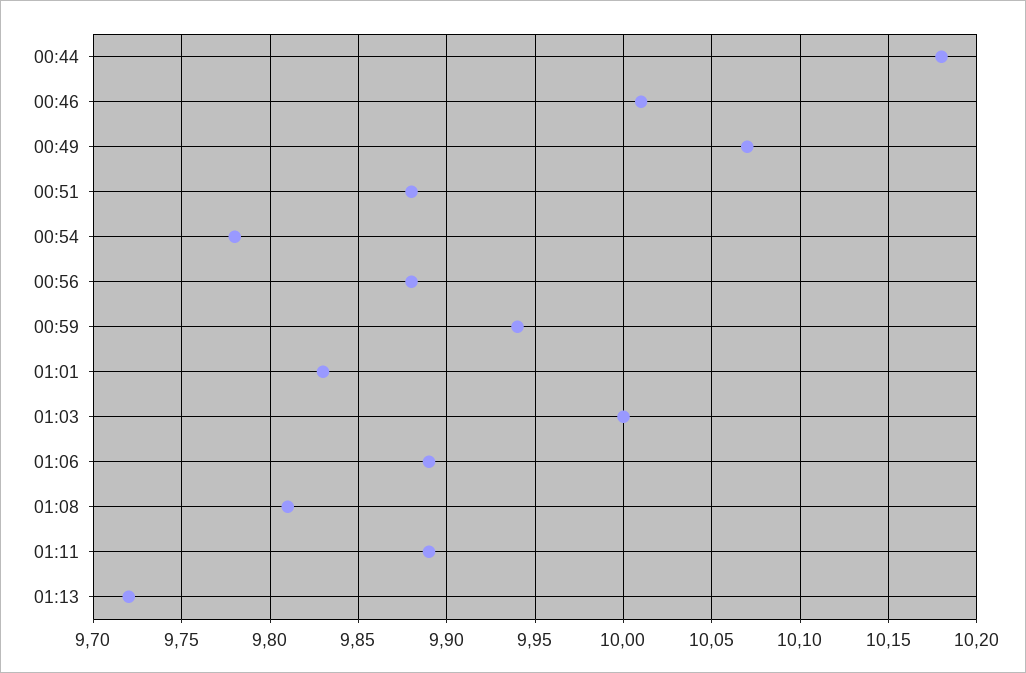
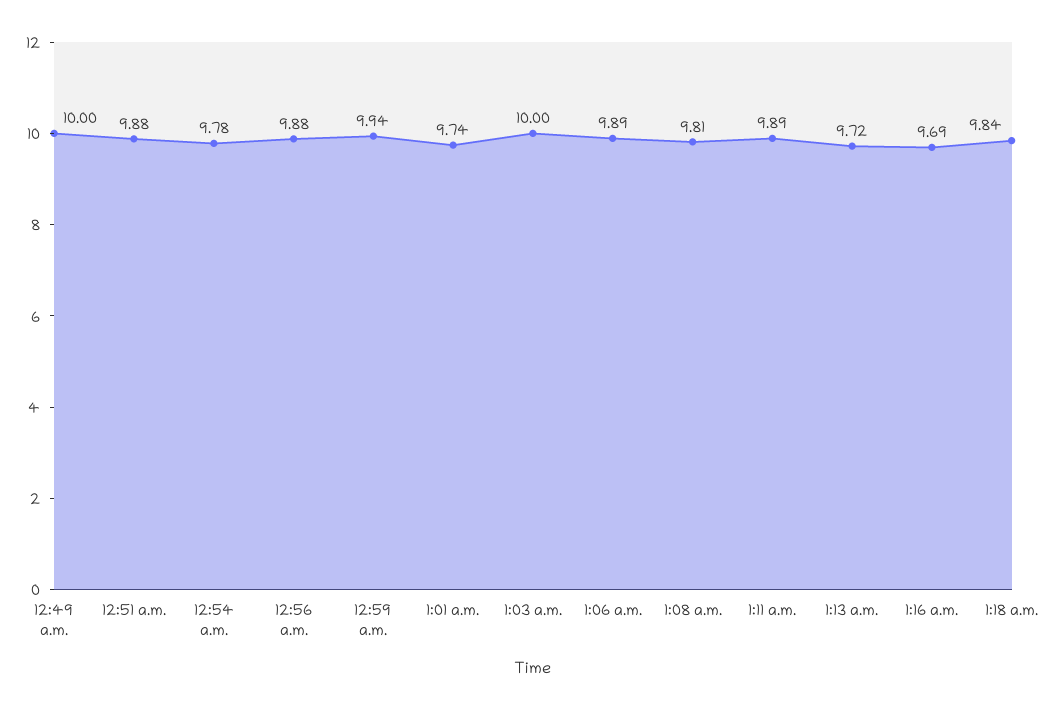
00:44: 10.18 -> none
00:46: 10.01 -> none
00:49: 10.07 -> 10
01:01: 9.83 -> 9.74
1:16 a.m.: none -> 9.69
1:18 a.m.: none -> 9.84

